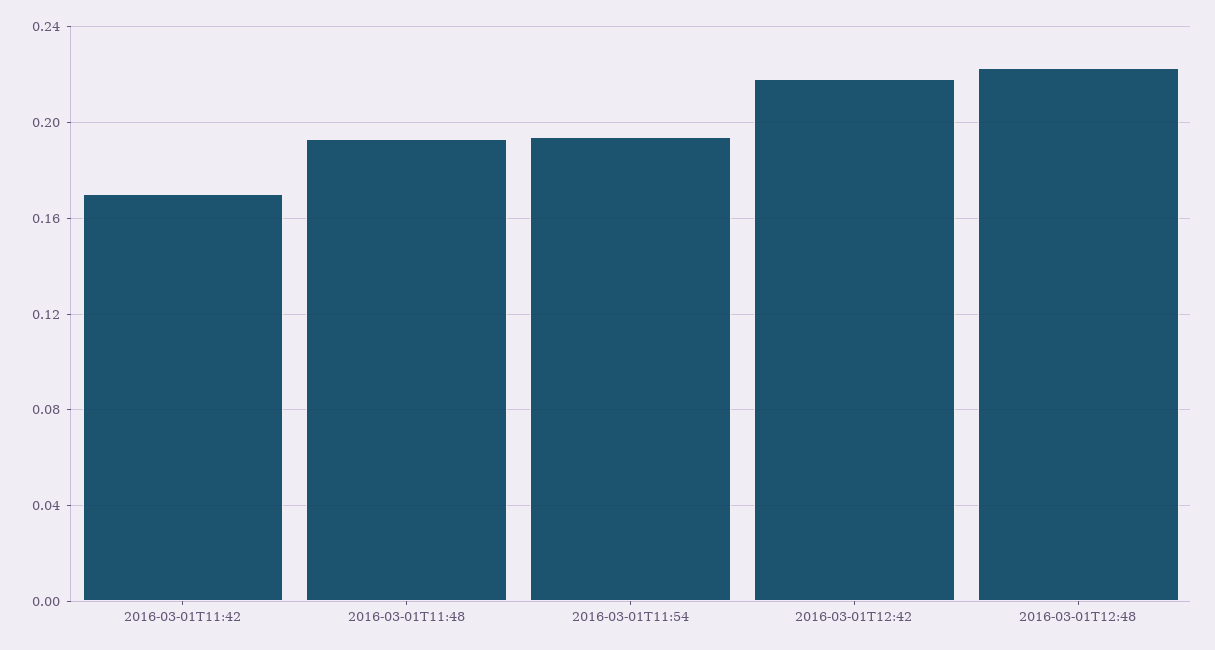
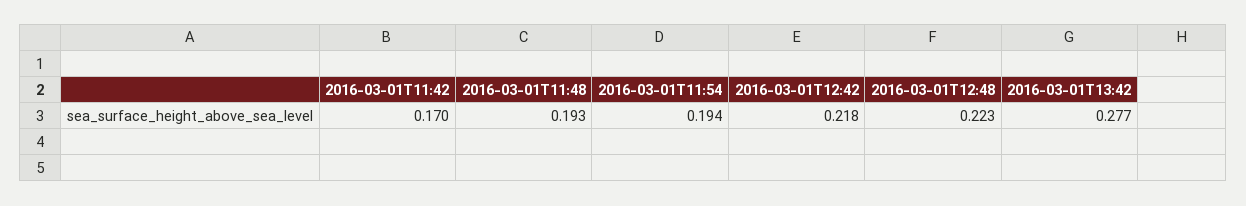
2016-03-01T13:42: none -> 0.277

